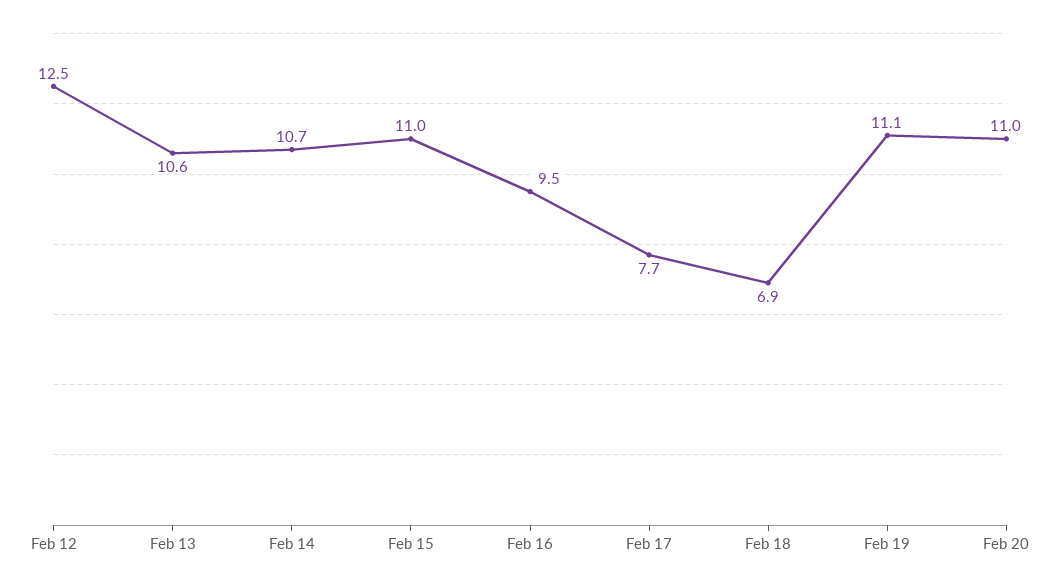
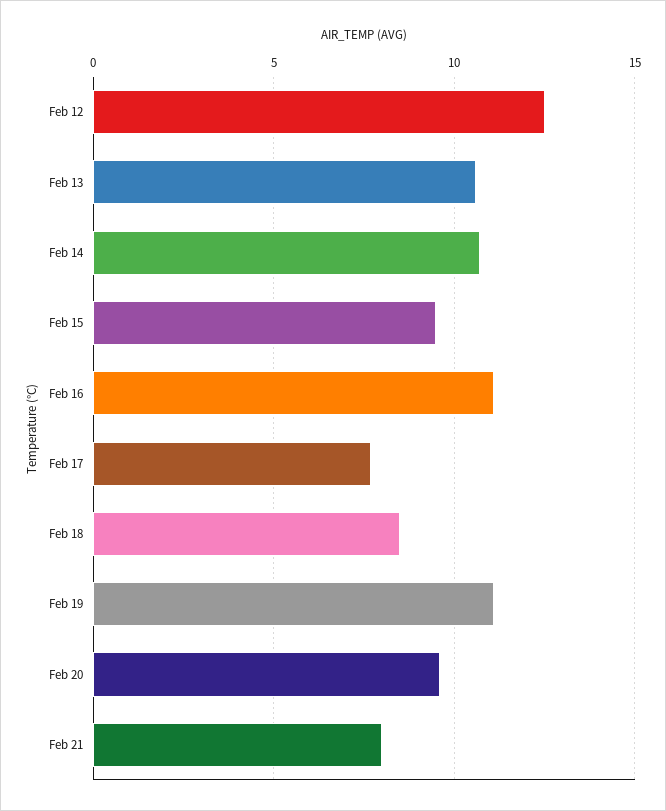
Feb 15: 11 -> 9.5
Feb 16: 9.5 -> 11
Feb 18: 6.9 -> 8.5
Feb 20: 11 -> 9.5
Feb 21: none -> 8

